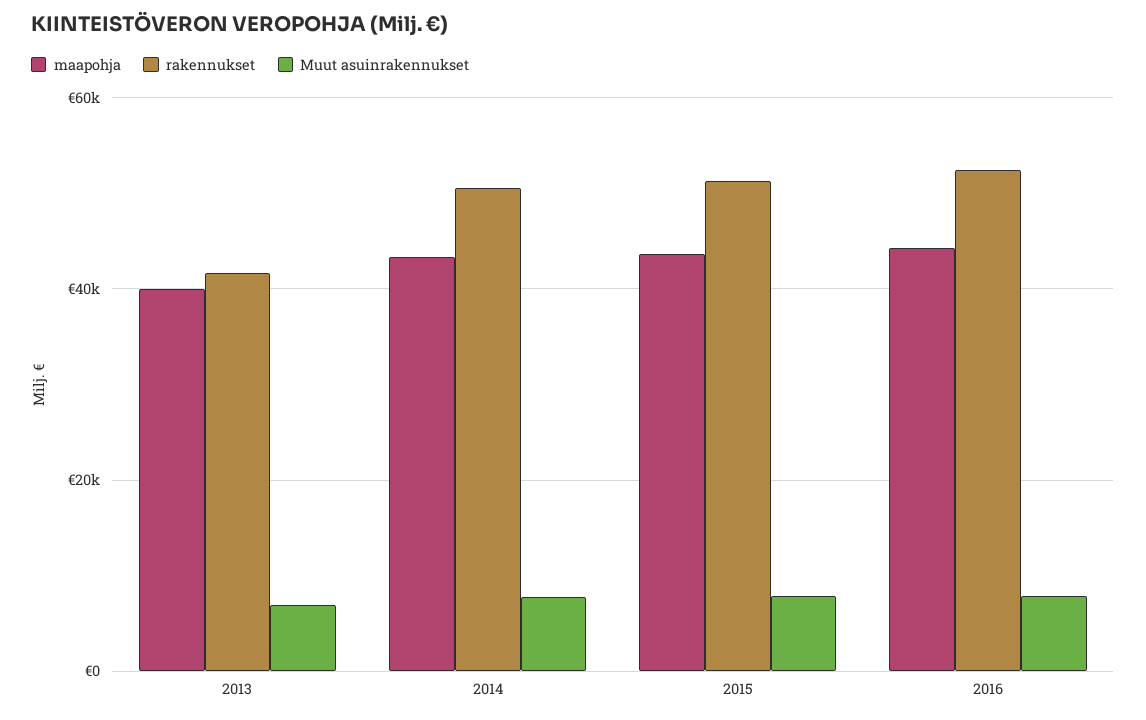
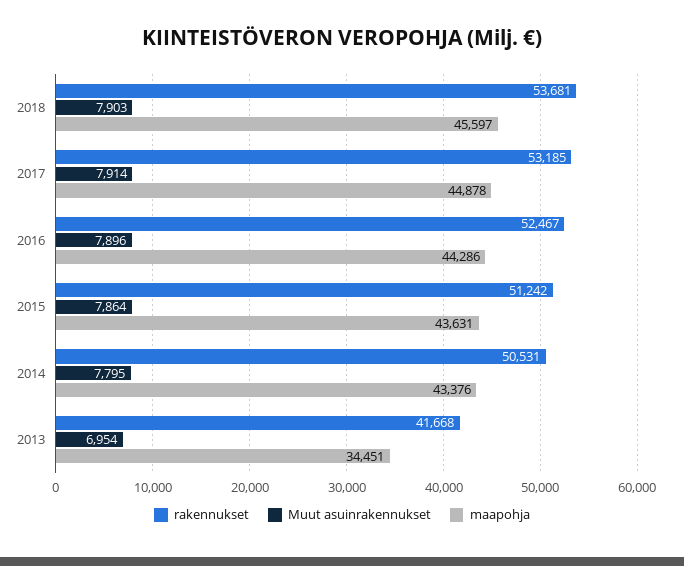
maapohja, 2013: 40000 -> 34451
rakennukset, 2018: none -> 53681
Muut asuinrakennukset, 2018: none -> 7903
maapohja, 2018: none -> 45597
rakennukset, 2017: none -> 53185
Muut asuinrakennukset, 2017: none -> 7914
maapohja, 2017: none -> 44878

